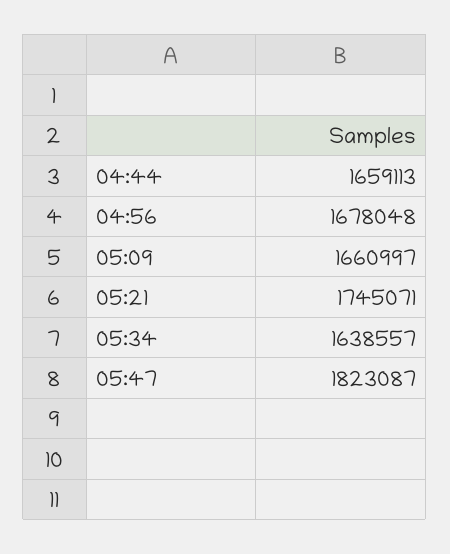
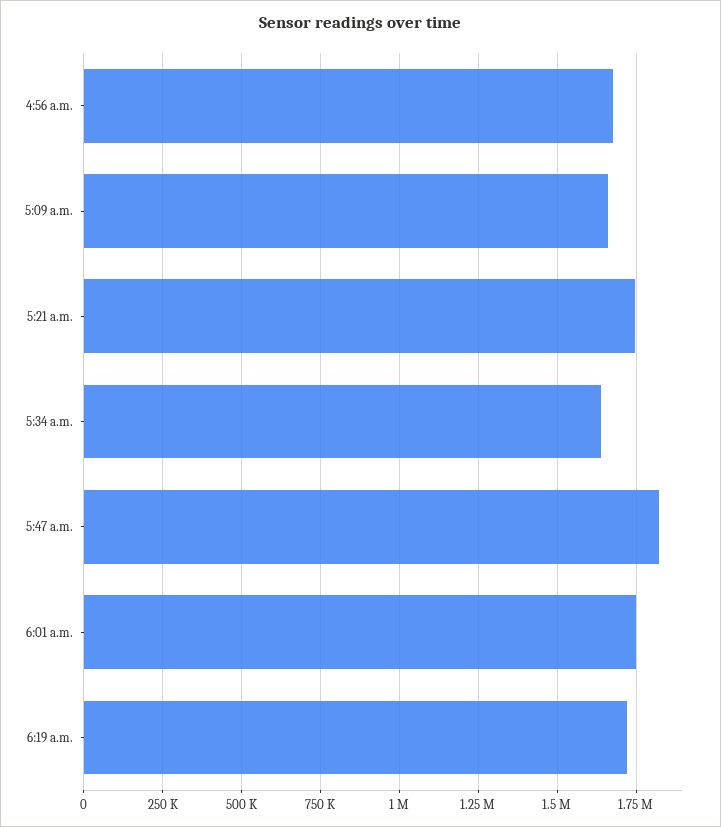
04:44: 1659113 -> none
6:01 a.m.: none -> 1750000
6:19 a.m.: none -> 1725000

